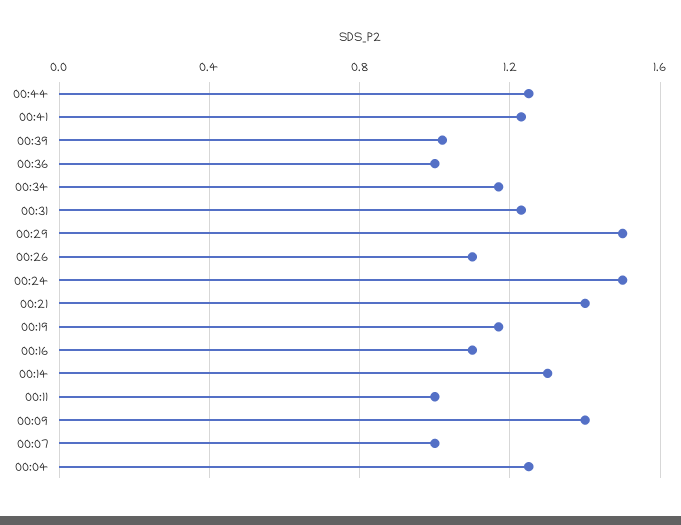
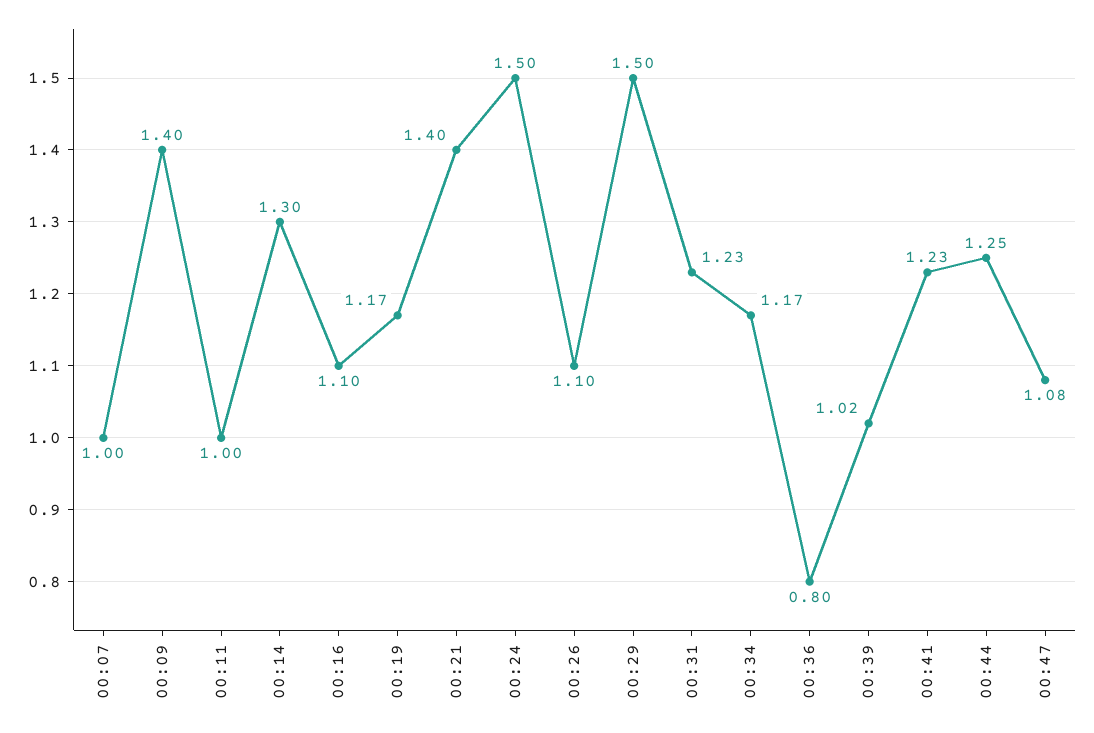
00:36: 1 -> 0.8
00:04: 1.25 -> none
00:47: none -> 1.08

